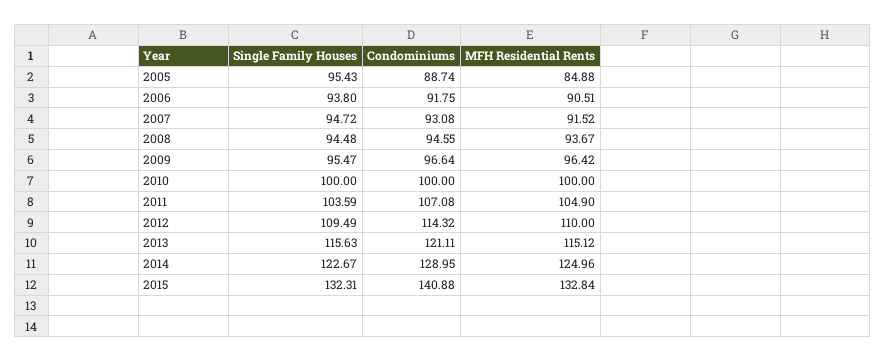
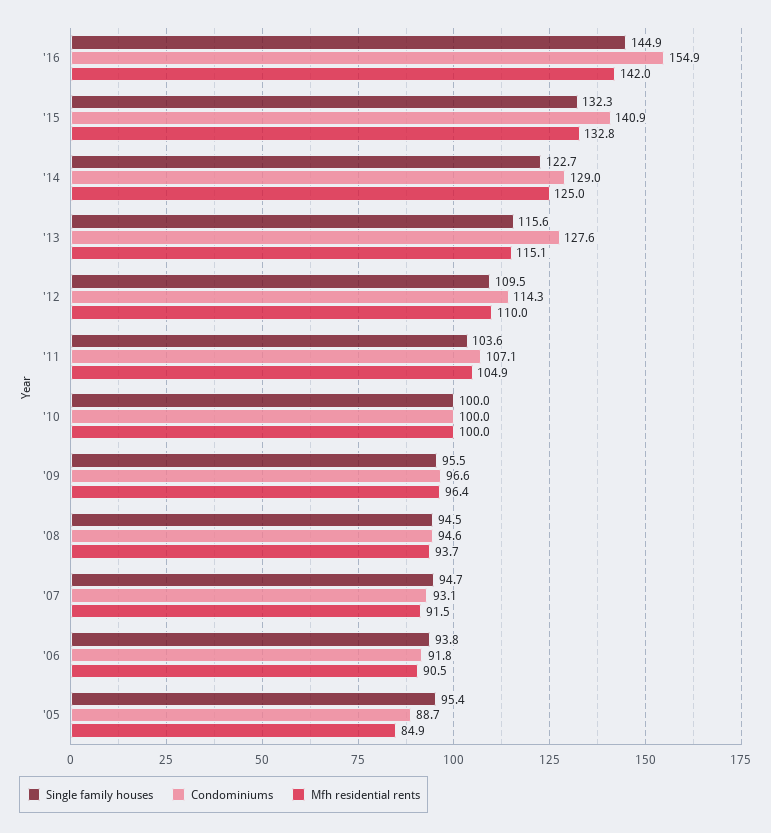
Condominiums, 2013: 121.11 -> 127.6
Single Family Houses, '16: none -> 144.9
Condominiums, '16: none -> 154.9
MFH Residential Rents, '16: none -> 142

